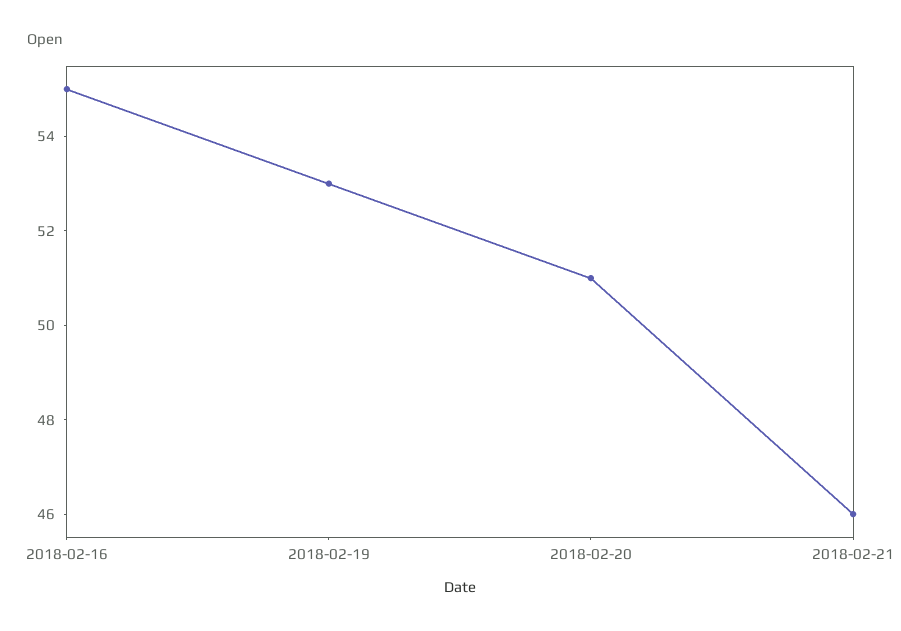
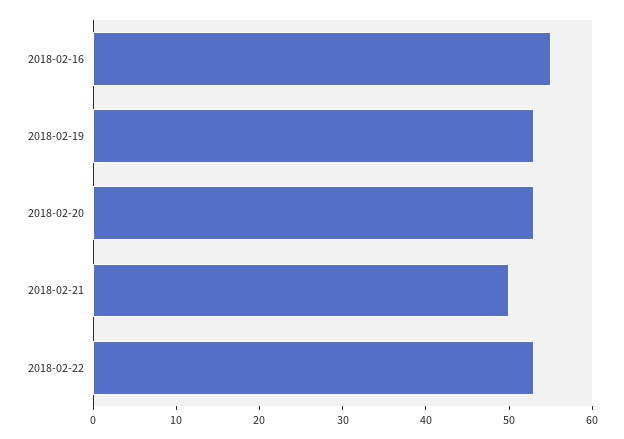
2018-02-20: 51 -> 53
2018-02-21: 46 -> 50
2018-02-22: none -> 53

